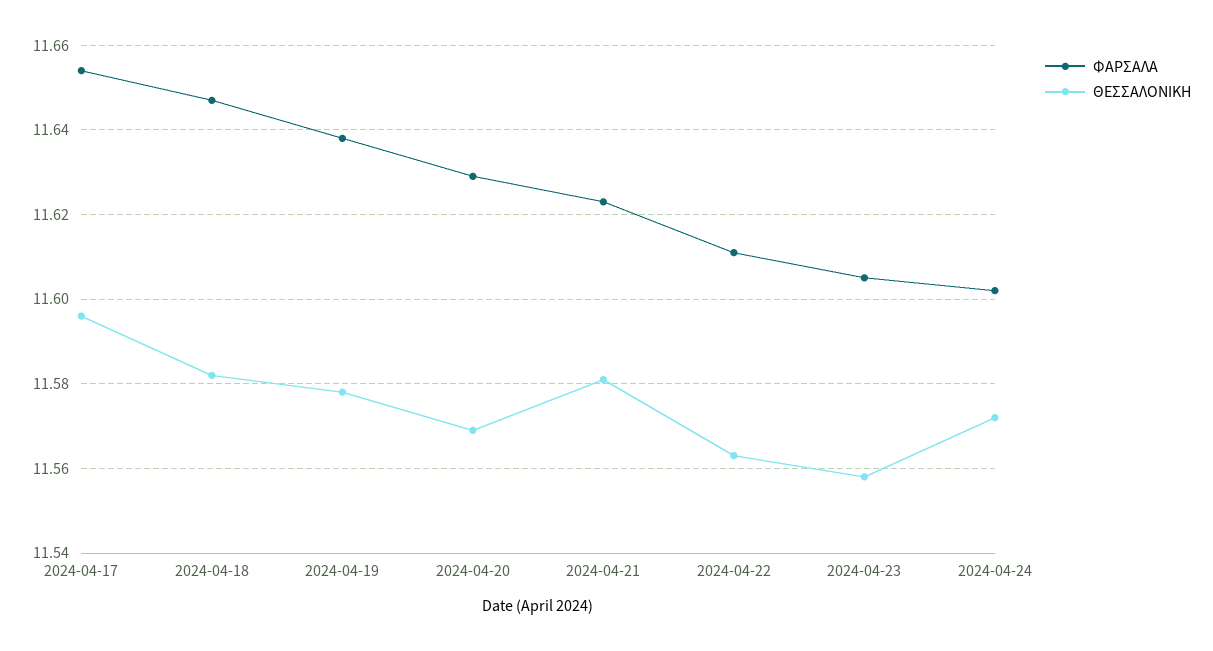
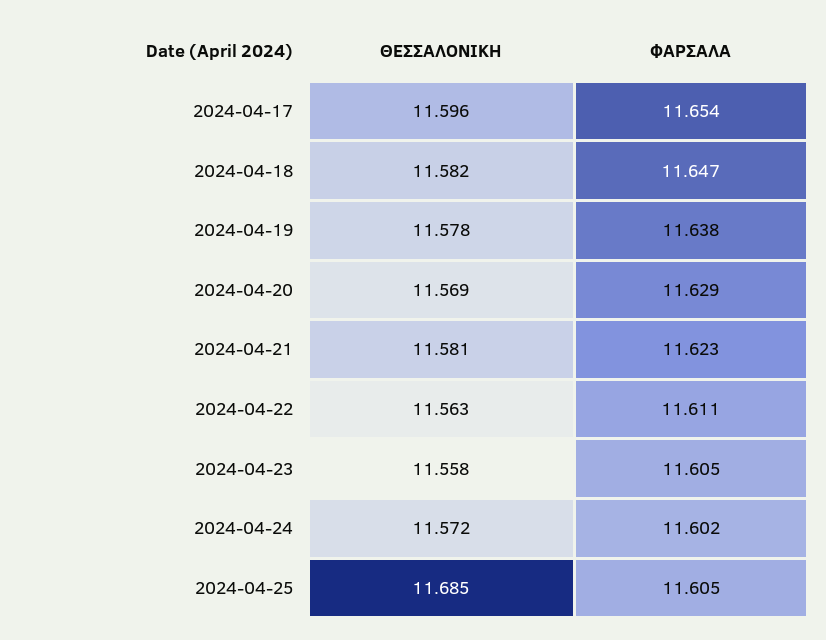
ΘΕΣΣΑΛΟΝΙΚΗ, 2024-04-25: none -> 11.685
ΦΑΡΣΑΛΑ, 2024-04-25: none -> 11.605

